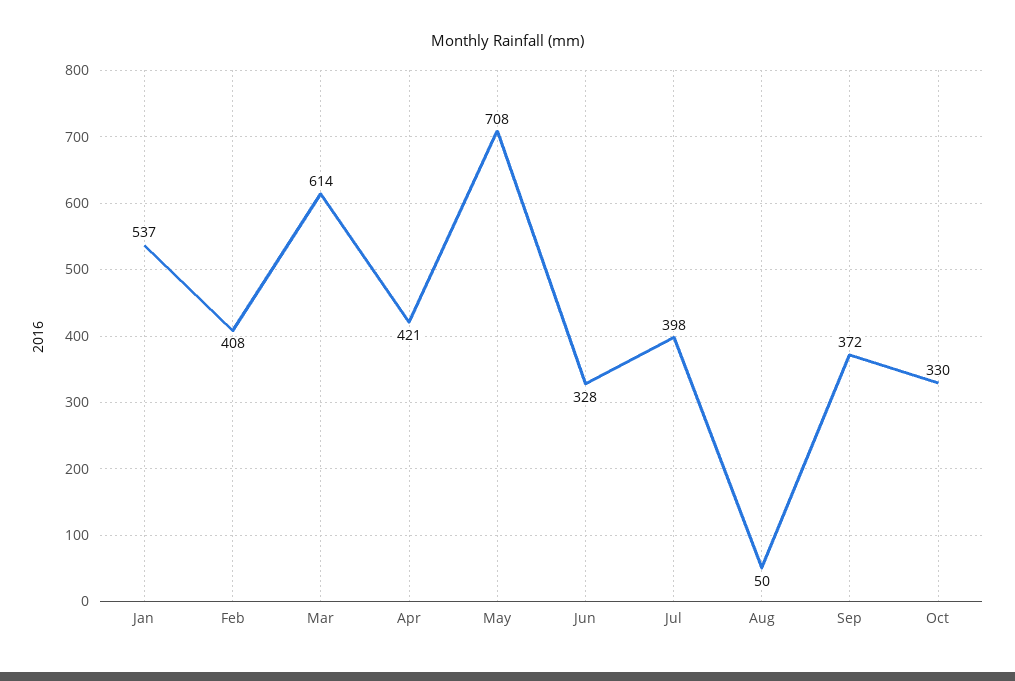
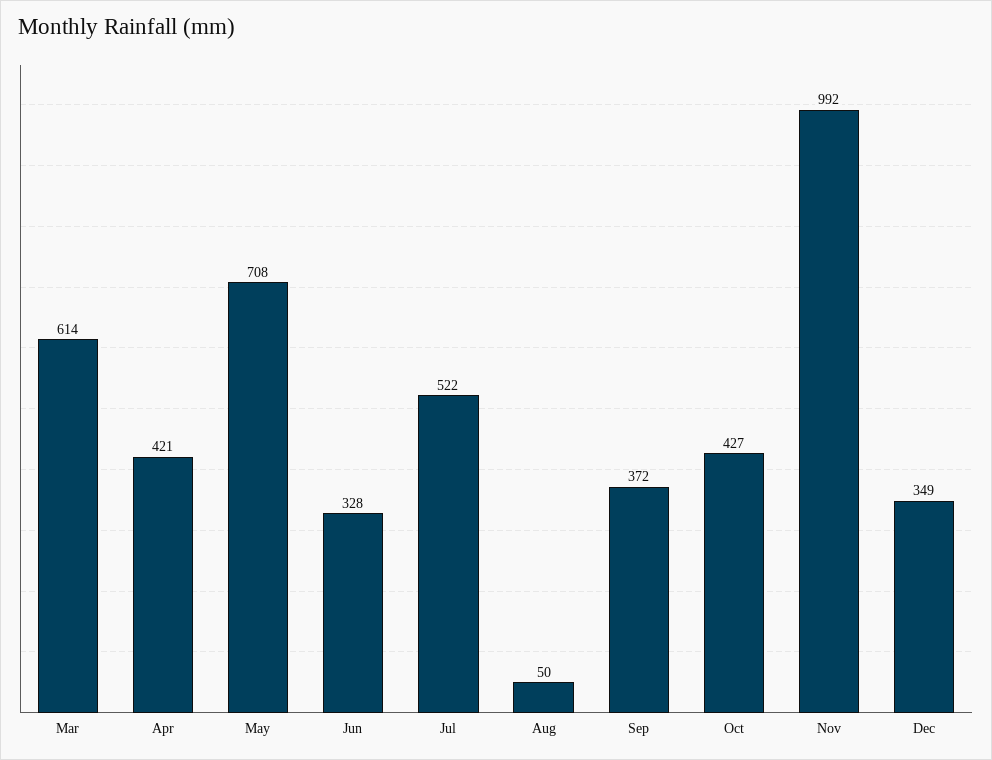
Jan: 537 -> none
Feb: 408 -> none
Jul: 398 -> 522
Oct: 330 -> 427
Nov: none -> 992
Dec: none -> 349

